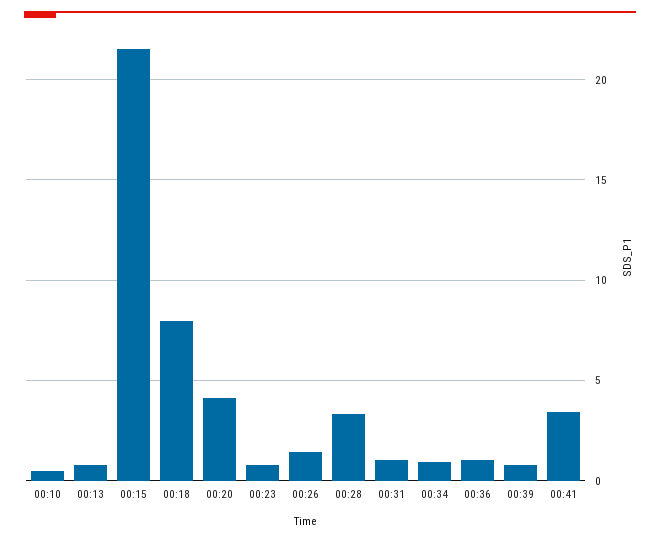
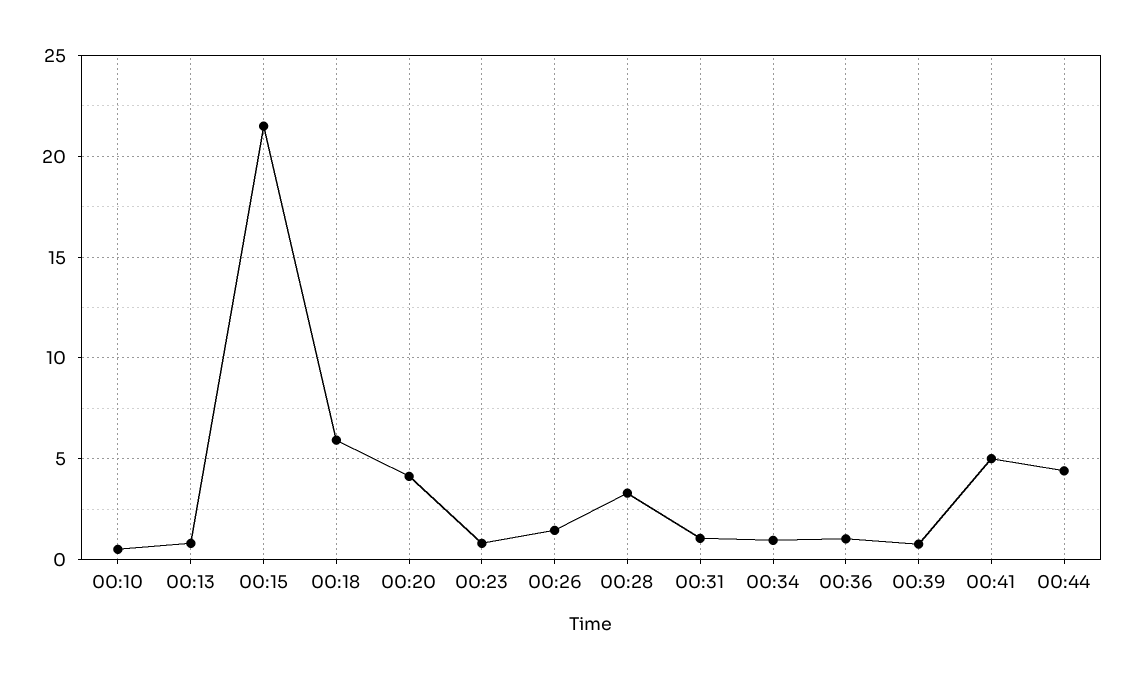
00:18: 8 -> 6
00:41: 3.5 -> 5
00:44: none -> 4.5

